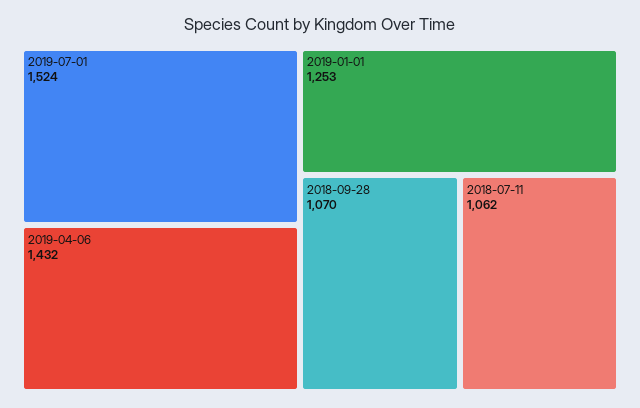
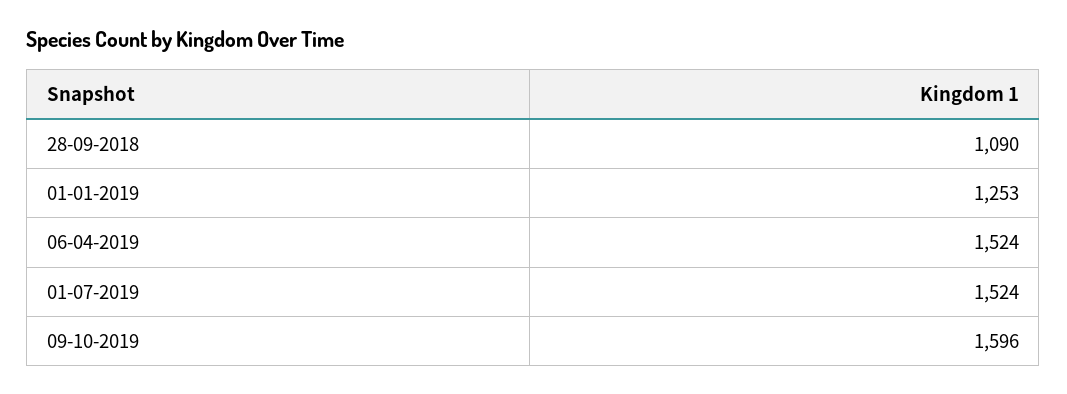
2019-04-06: 1432 -> 1524
2018-09-28: 1070 -> 1090
2018-07-11: 1062 -> none
09-10-2019: none -> 1596

